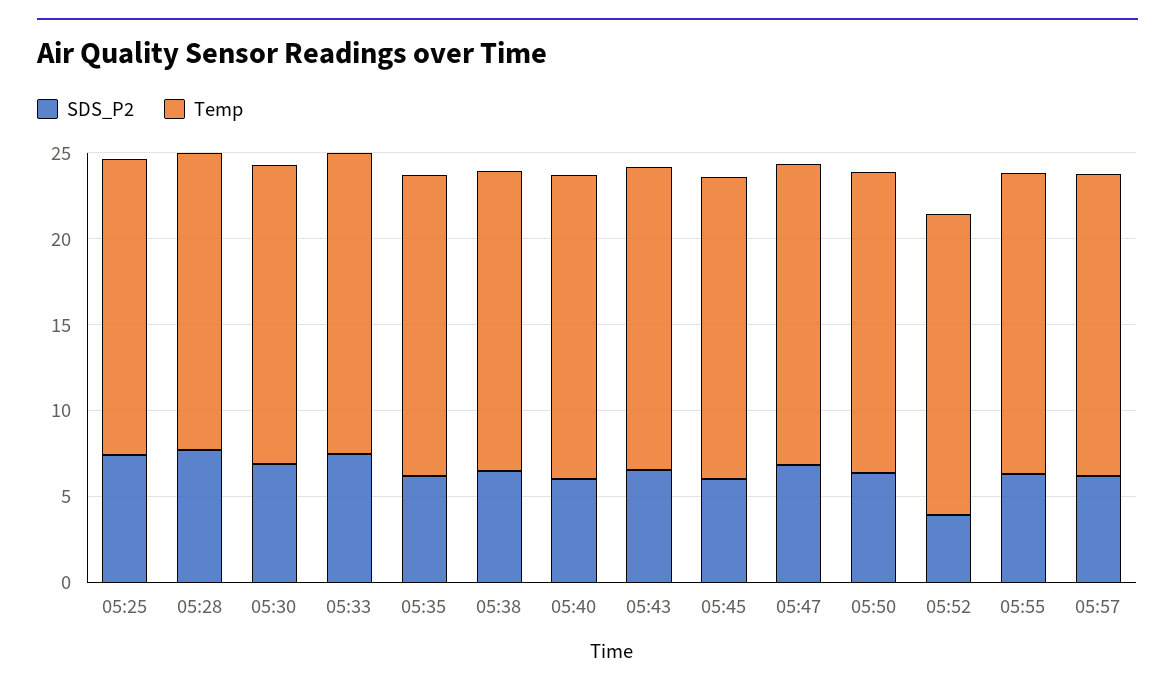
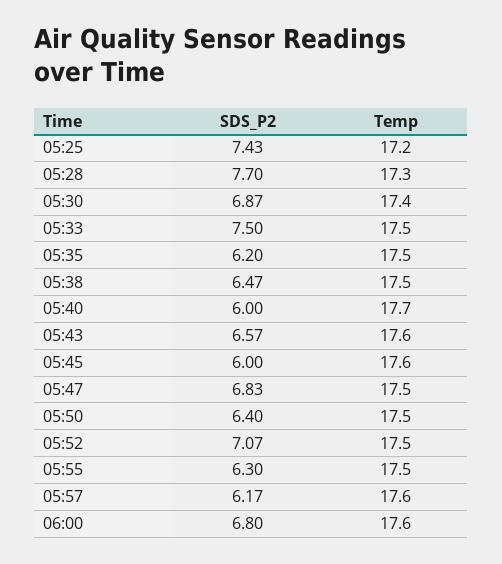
SDS_P2, 05:52: 4 -> 7.07
SDS_P2, 06:00: none -> 6.8
Temp, 06:00: none -> 17.6

